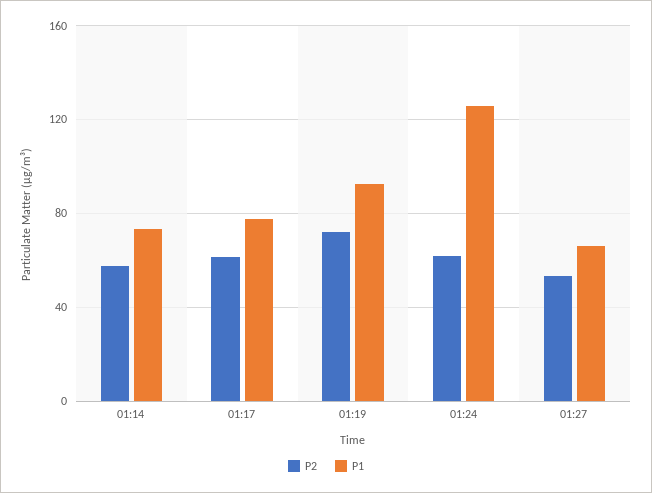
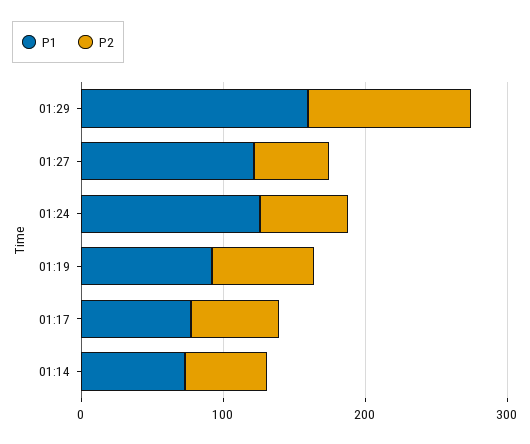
P1, 01:27: 65 -> 120
P1, 01:29: none -> 160
P2, 01:29: none -> 120

